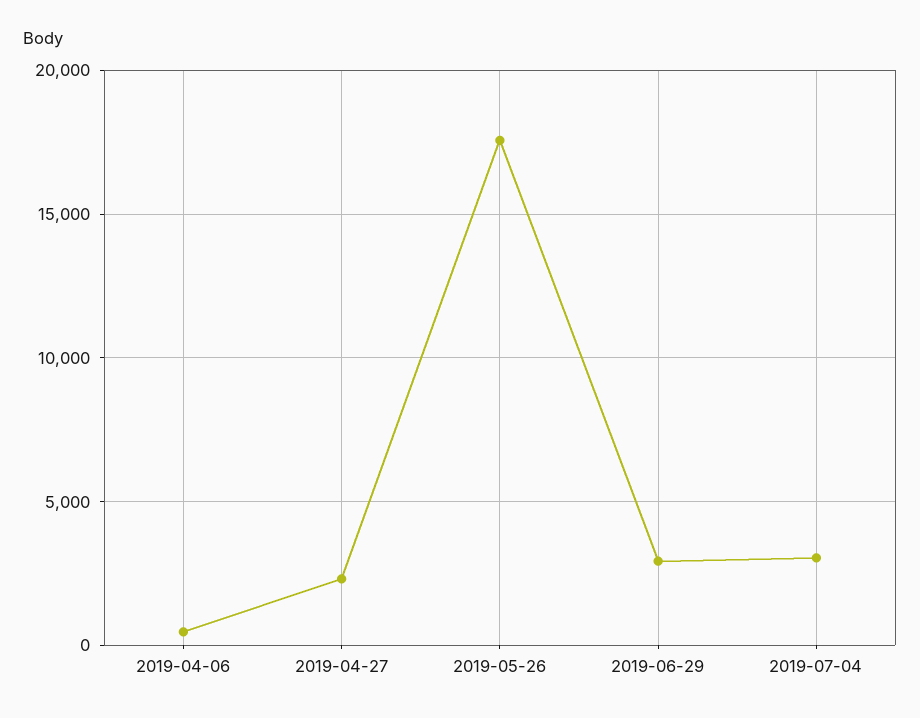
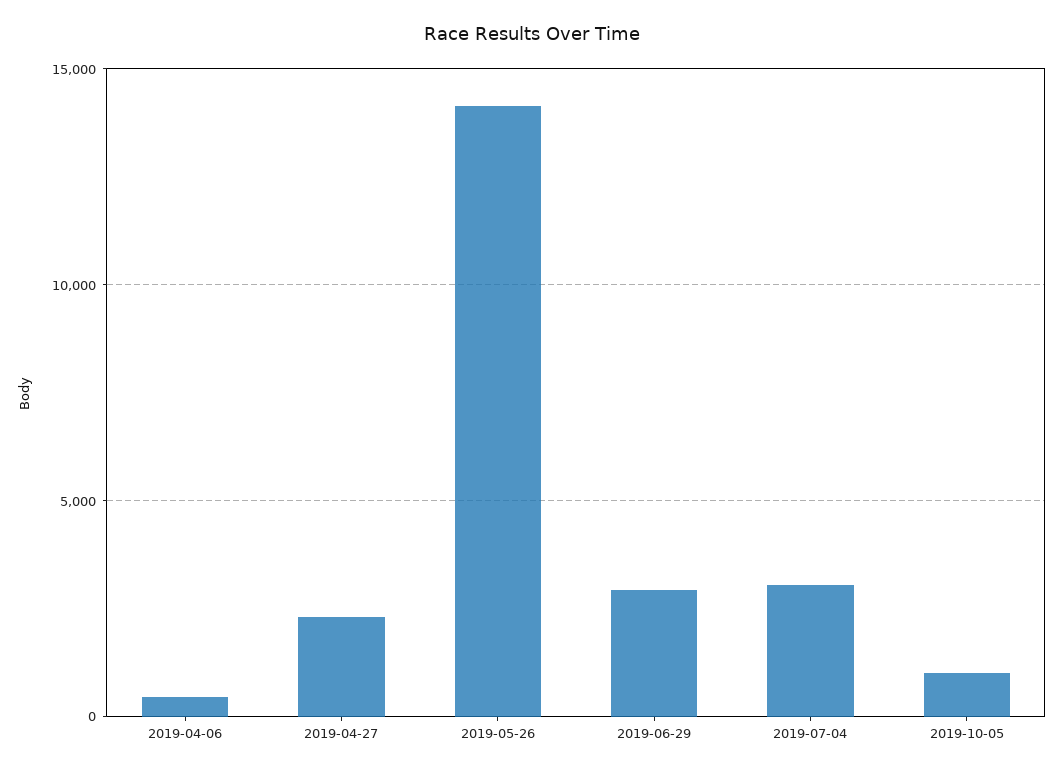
2019-05-26: 17500 -> 14000
2019-10-05: none -> 1000

